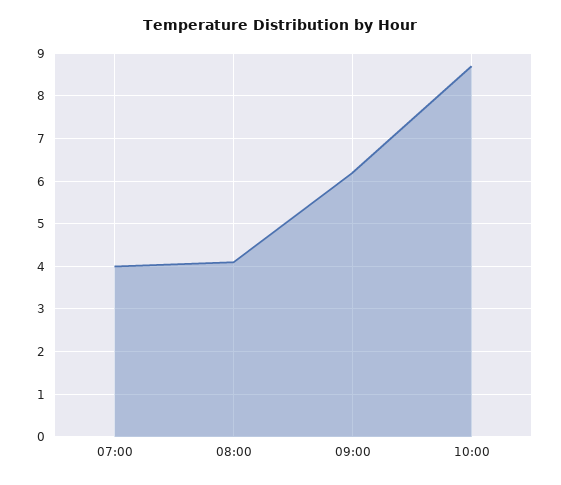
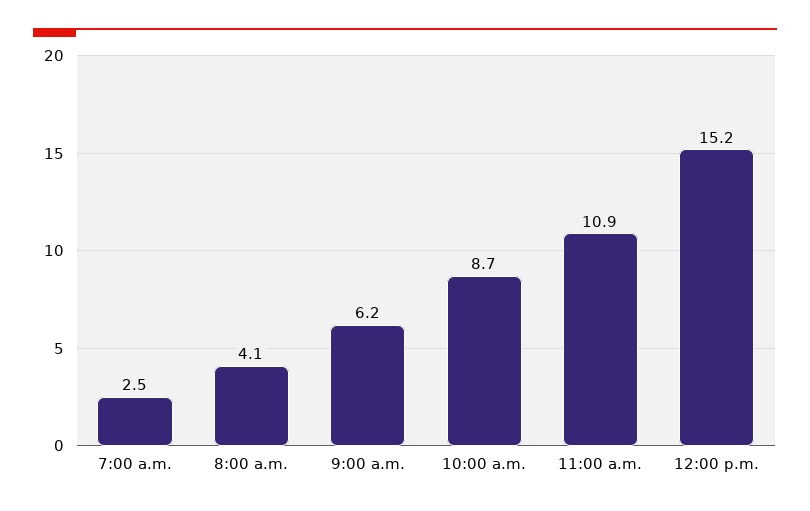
07:00: 4 -> 2.5
11:00 a.m.: none -> 10.9
12:00 p.m.: none -> 15.2

